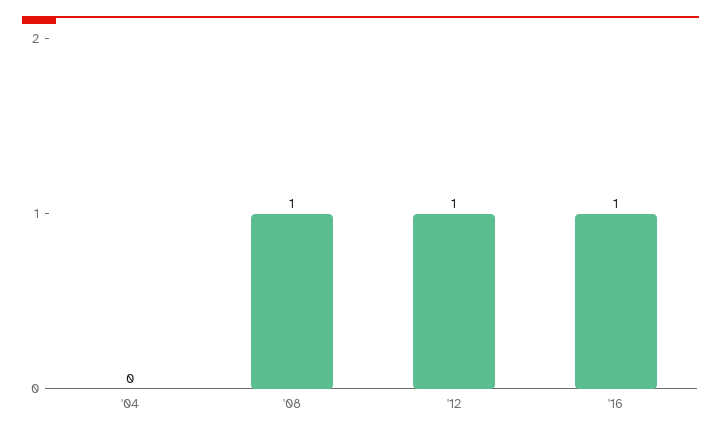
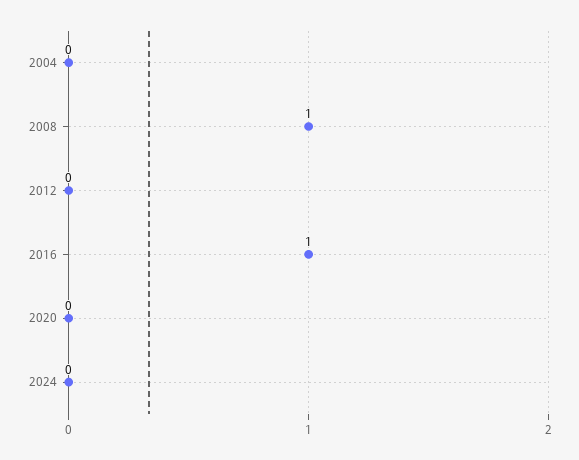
'12: 1 -> 0
2020: none -> 0
2024: none -> 0

